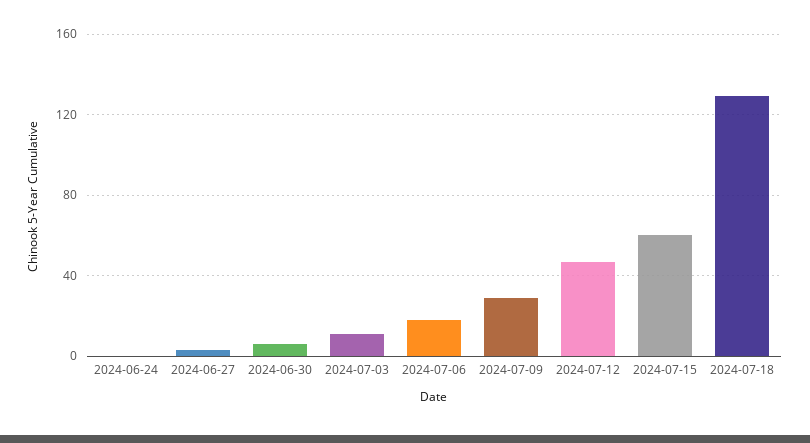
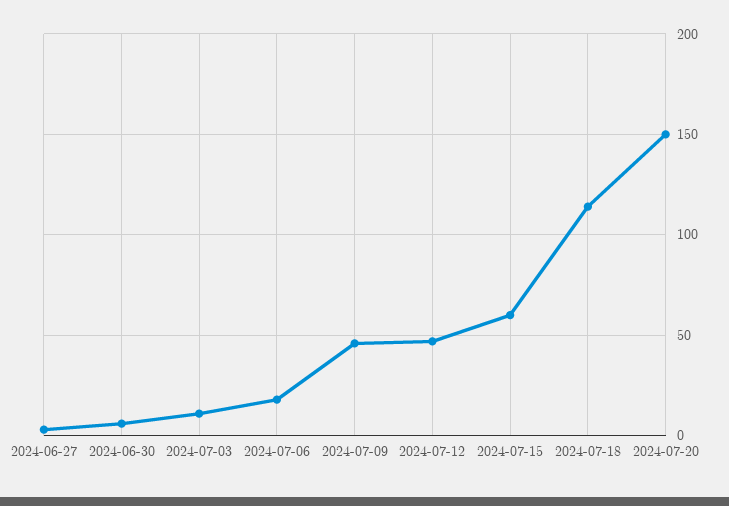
2024-06-24: 0 -> none
2024-07-09: 30 -> 45
2024-07-18: 130 -> 115
2024-07-20: none -> 150

